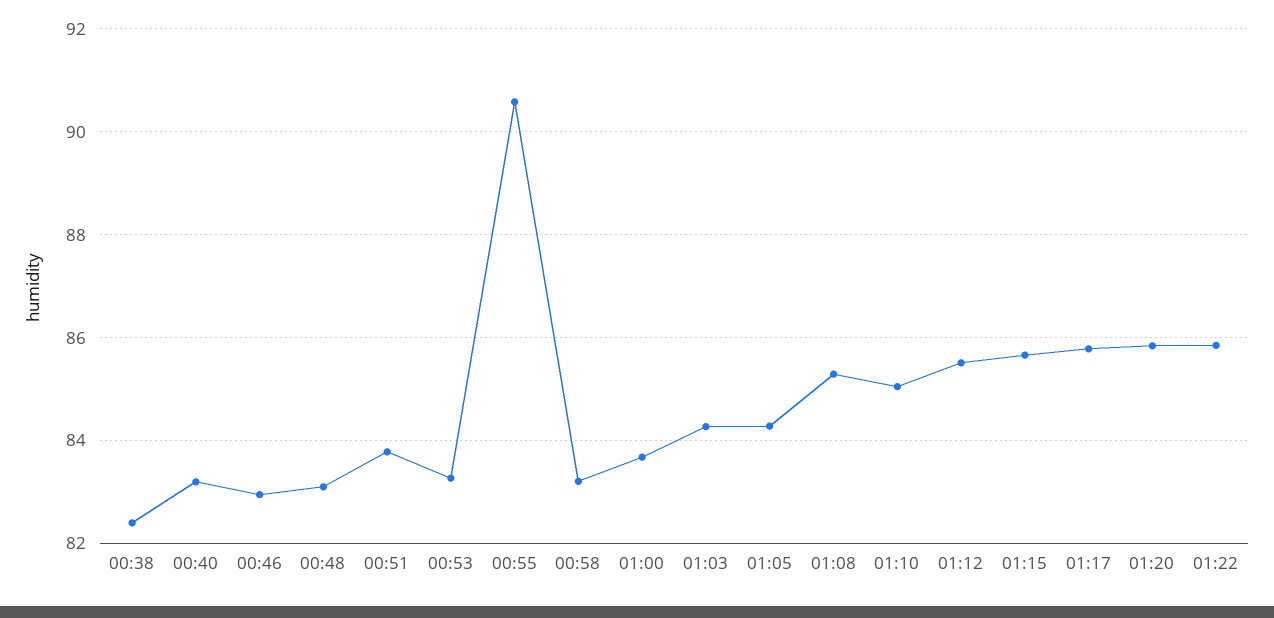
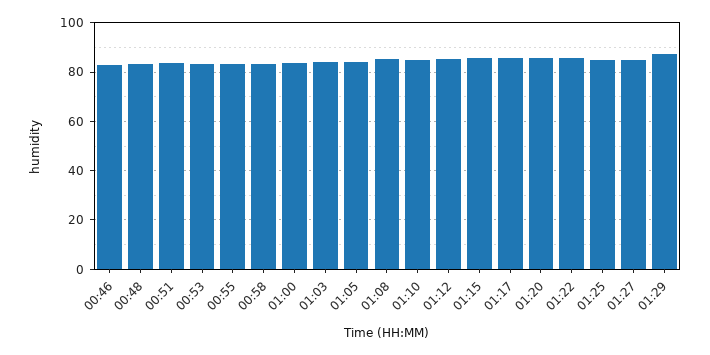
00:38: 82.4 -> none
00:40: 83.2 -> none
00:55: 90.6 -> 82.5
01:25: none -> 85
01:27: none -> 85
01:29: none -> 87.5

